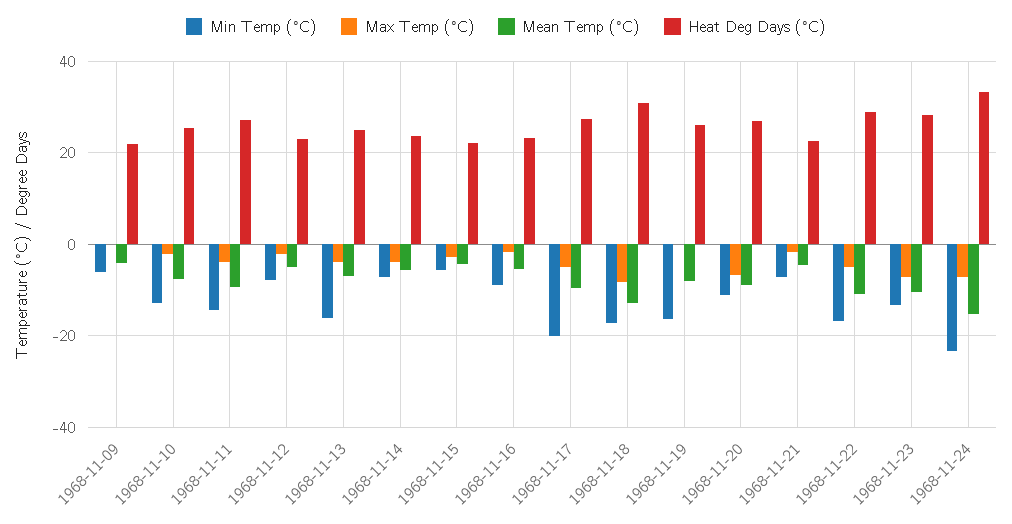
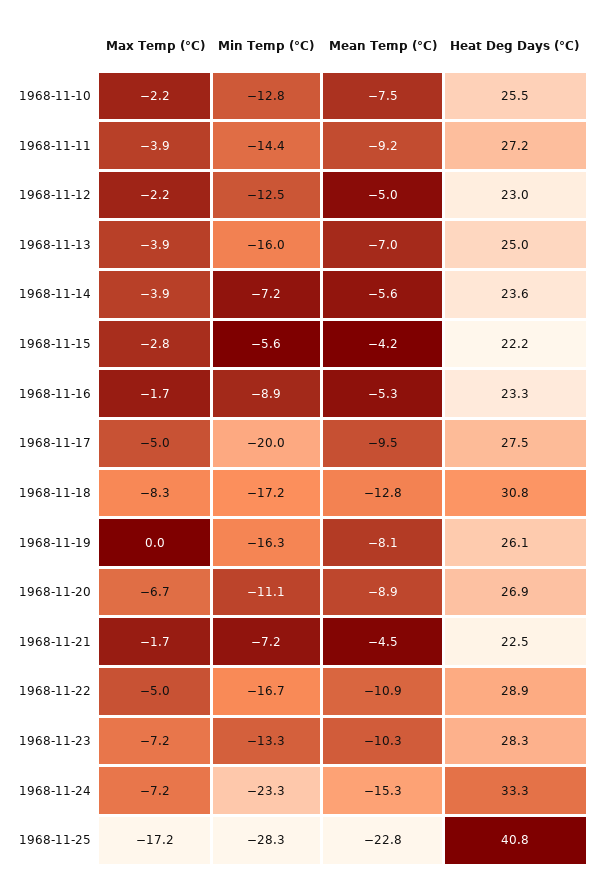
Min Temp (°C), 1968-11-09: -6 -> none
Max Temp (°C), 1968-11-09: 0 -> none
Mean Temp (°C), 1968-11-09: -4 -> none
Heat Deg Days (°C), 1968-11-09: 22 -> none
Min Temp (°C), 1968-11-12: -8 -> -12.5
Max Temp (°C), 1968-11-25: none -> -17.2
Min Temp (°C), 1968-11-25: none -> -28.3
Mean Temp (°C), 1968-11-25: none -> -22.8
Heat Deg Days (°C), 1968-11-25: none -> 40.8

